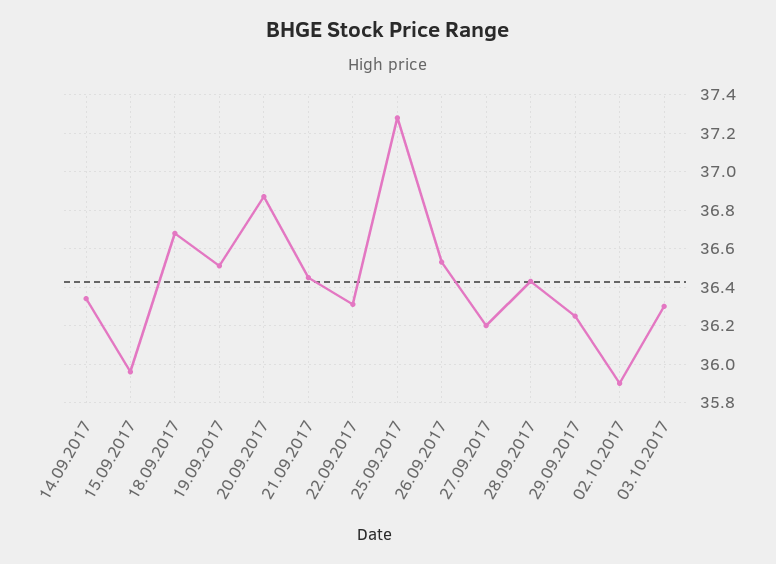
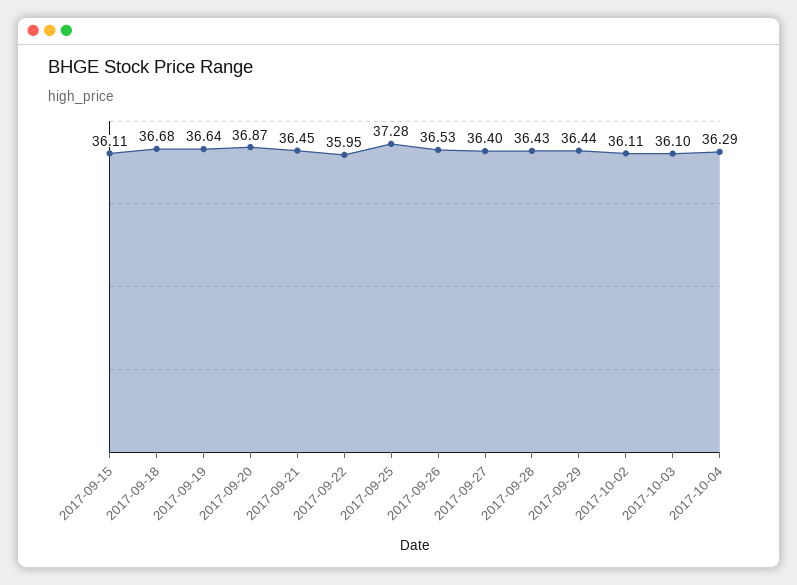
14.09.2017: 36.35 -> none
15.09.2017: 35.95 -> 36.11
19.09.2017: 36.5 -> 36.64
22.09.2017: 36.3 -> 35.95
27.09.2017: 36.2 -> 36.4
29.09.2017: 36.25 -> 36.44
02.10.2017: 35.9 -> 36.11
03.10.2017: 36.3 -> 36.1
2017-10-04: none -> 36.29

